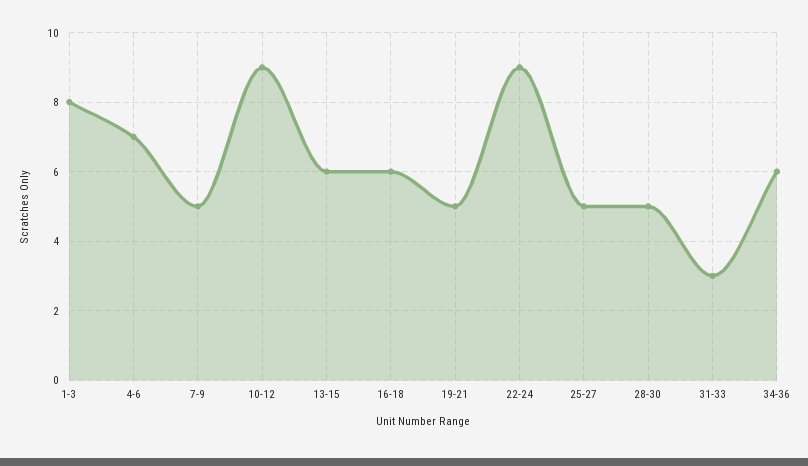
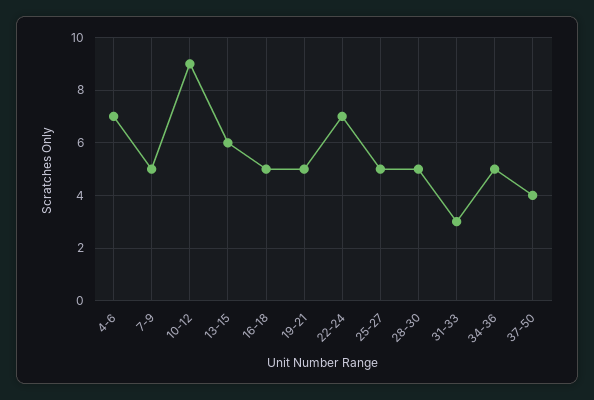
1-3: 8 -> none
16-18: 6 -> 5
22-24: 9 -> 7
34-36: 6 -> 5
37-50: none -> 4

